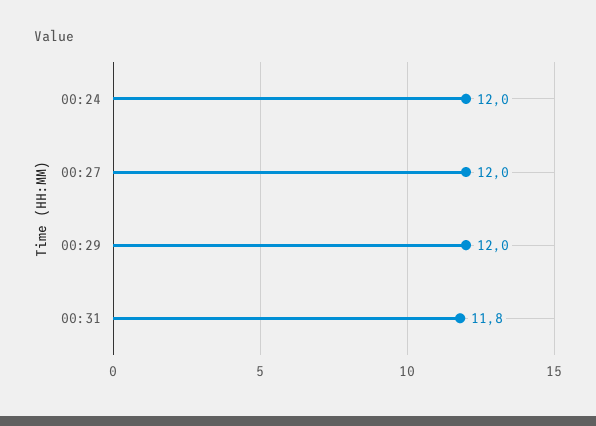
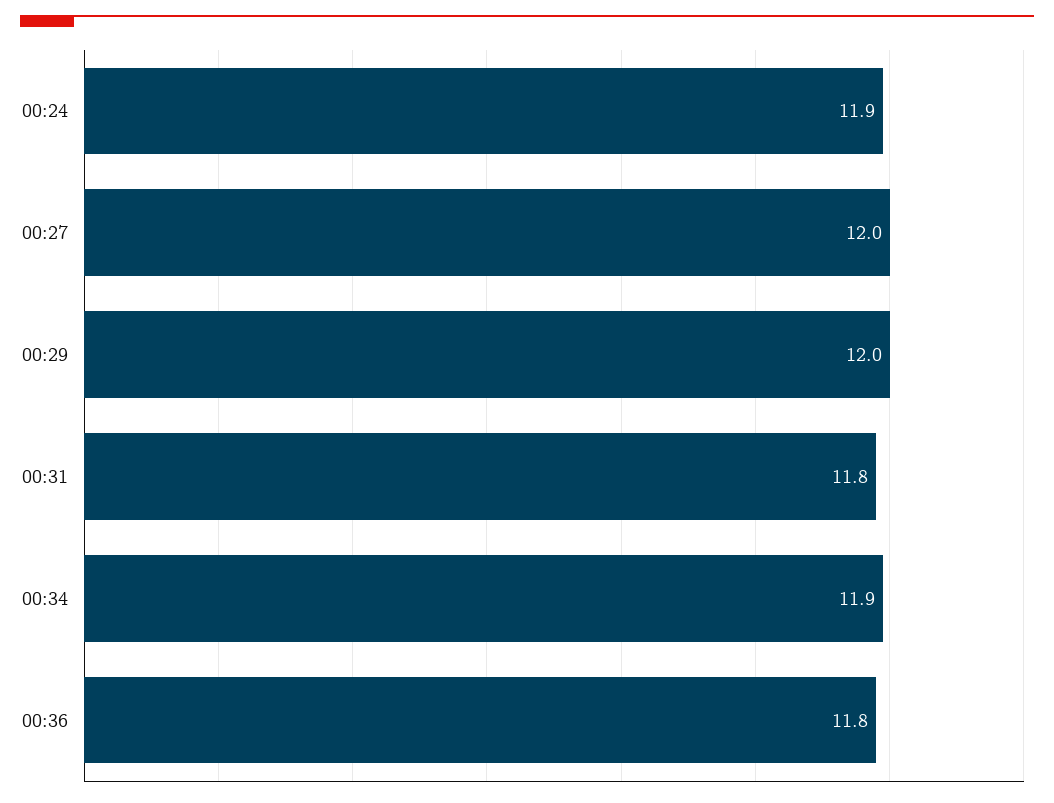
00:24: 12 -> 11.9
00:34: none -> 11.9
00:36: none -> 11.8

